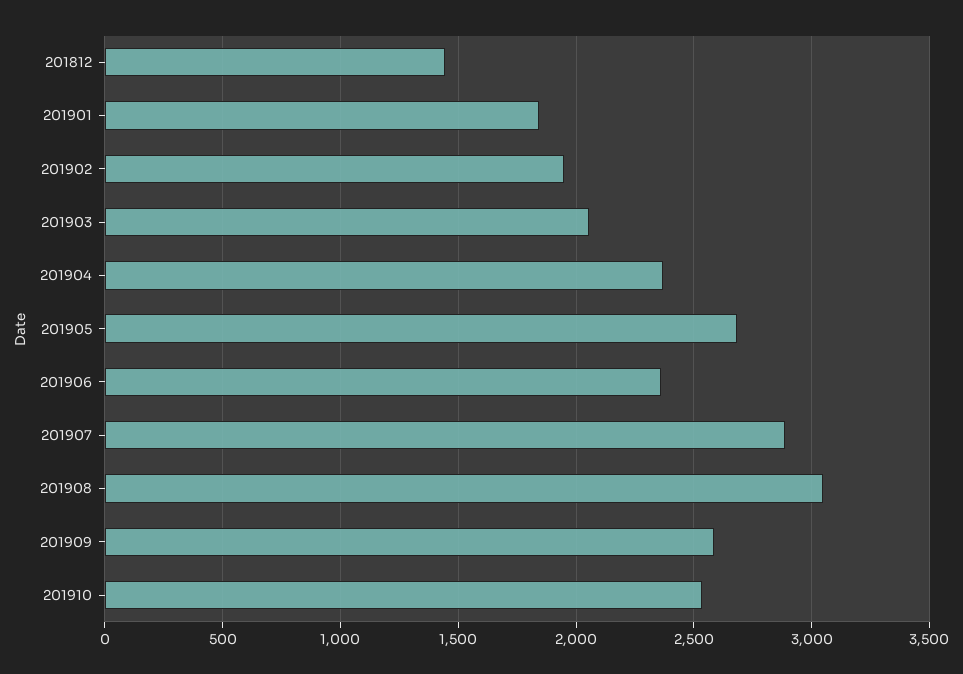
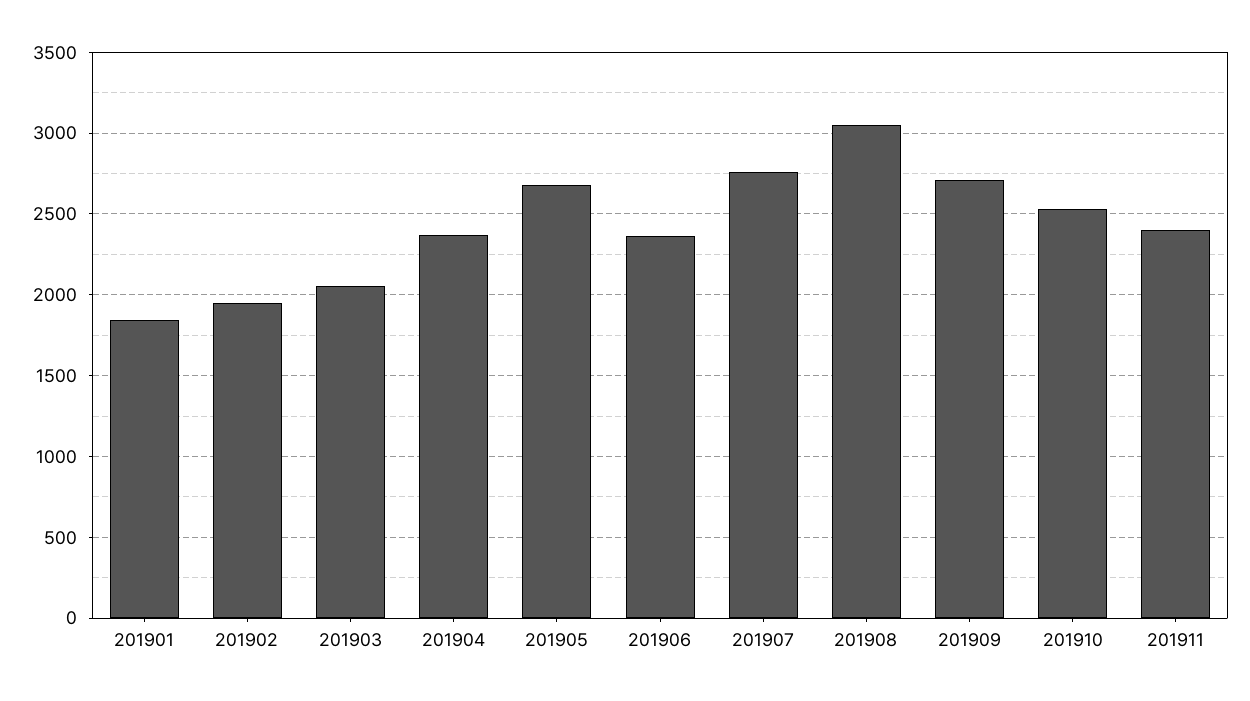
201812: 1450 -> none
201907: 2900 -> 2750
201909: 2600 -> 2700
201911: none -> 2400

